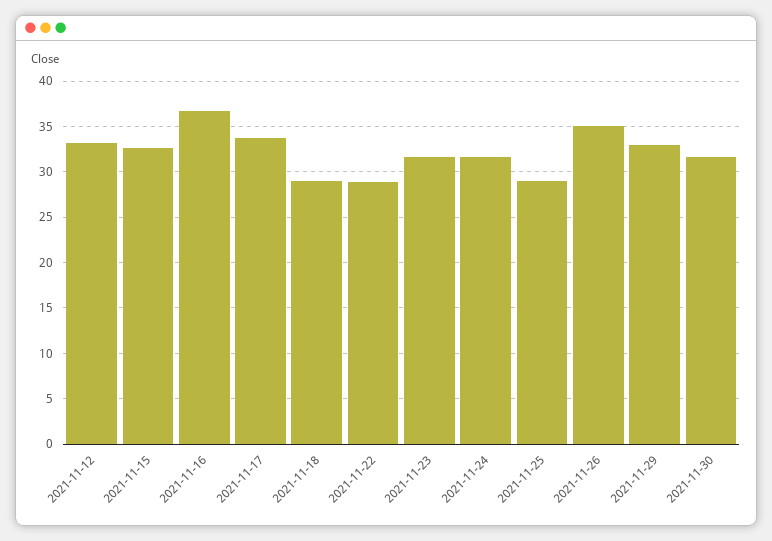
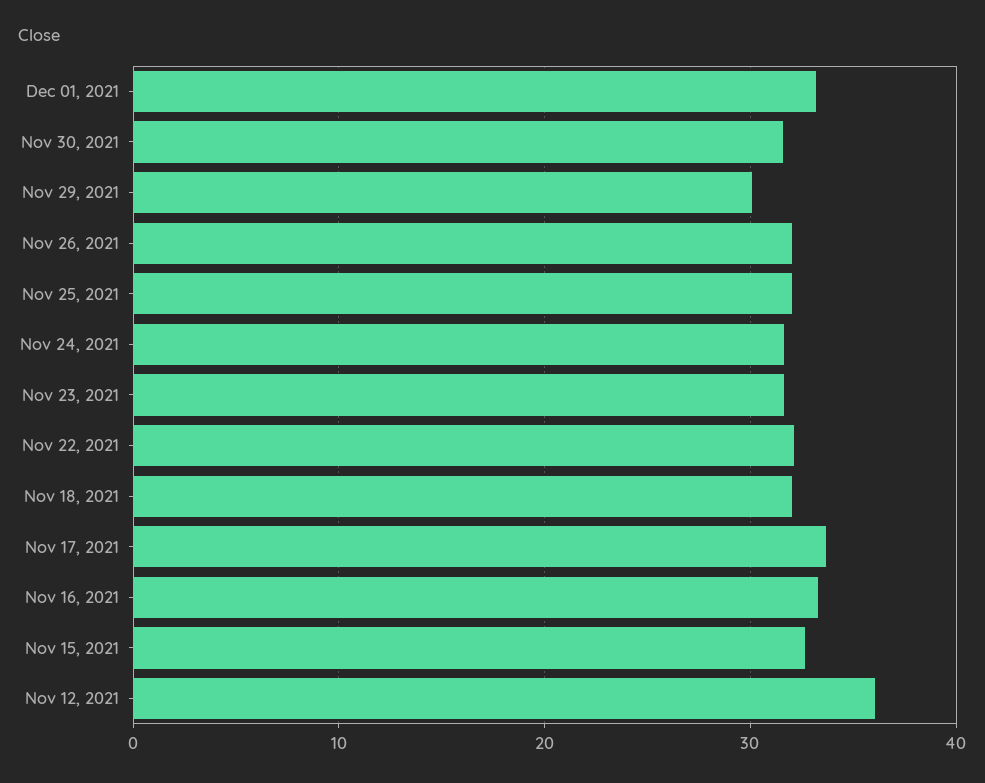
2021-11-12: 33 -> 36
2021-11-16: 37 -> 33
2021-11-18: 29 -> 32
2021-11-22: 29 -> 32
2021-11-25: 29 -> 32
2021-11-26: 35 -> 32
2021-11-29: 33 -> 30
Dec 01, 2021: none -> 33

